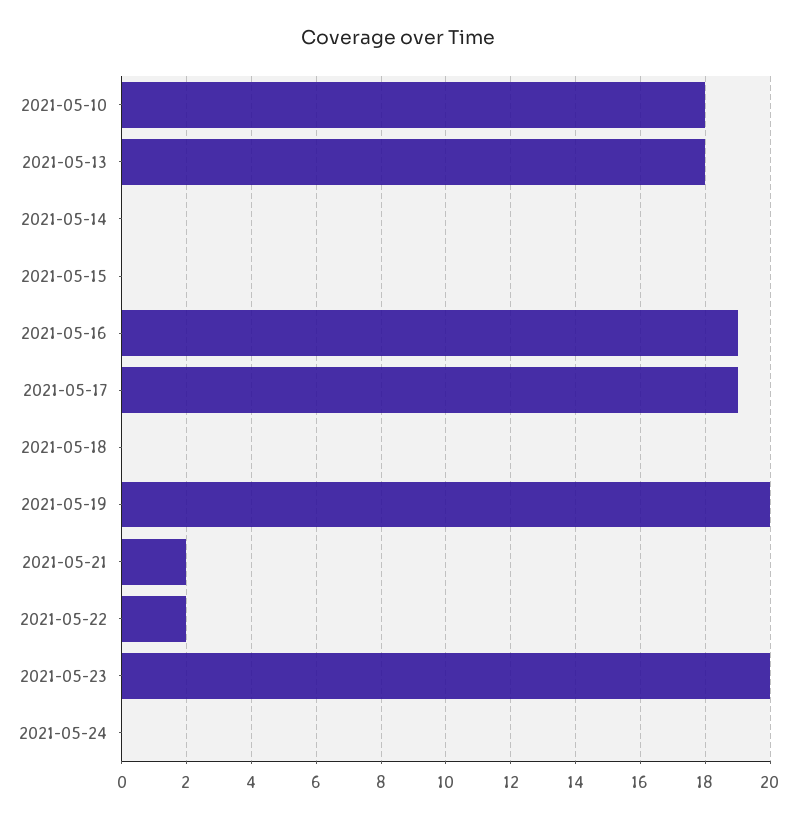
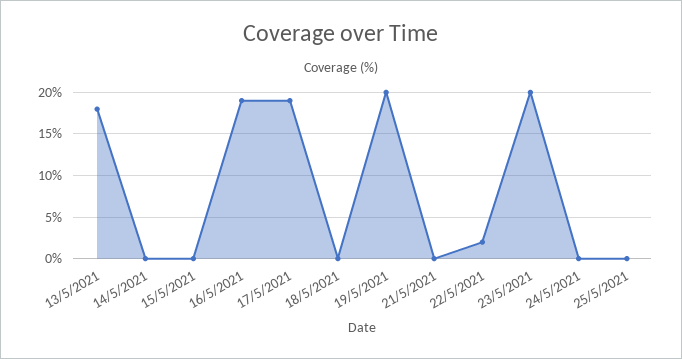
2021-05-10: 18 -> none
2021-05-21: 2 -> 0
25/5/2021: none -> 0

